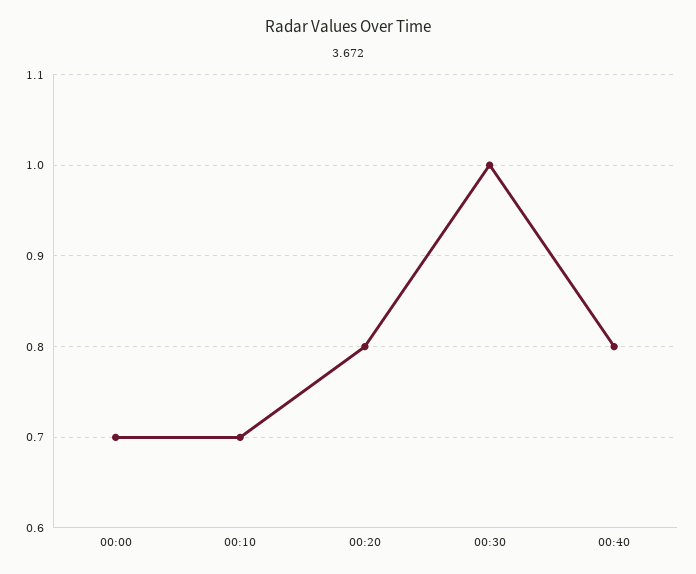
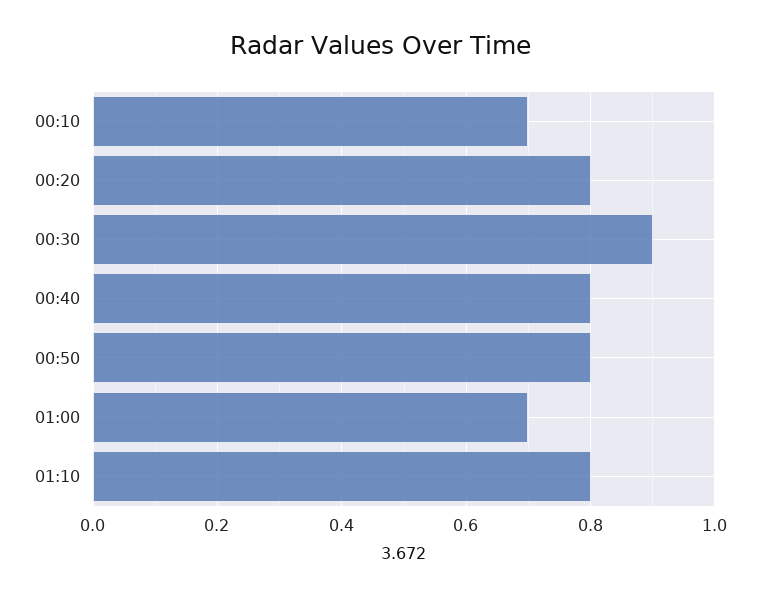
00:00: 0.7 -> none
00:30: 1 -> 0.9
00:50: none -> 0.8
01:00: none -> 0.7
01:10: none -> 0.8

